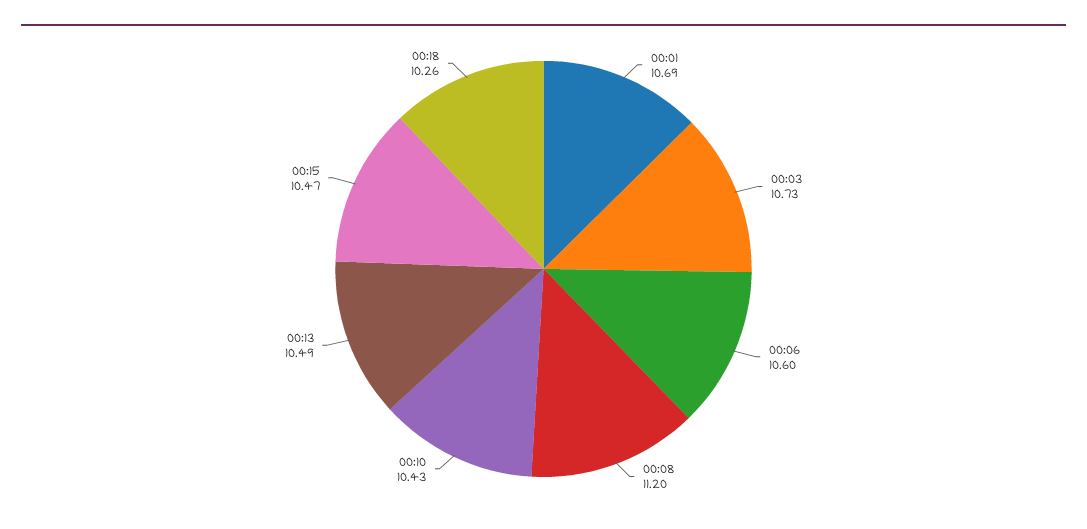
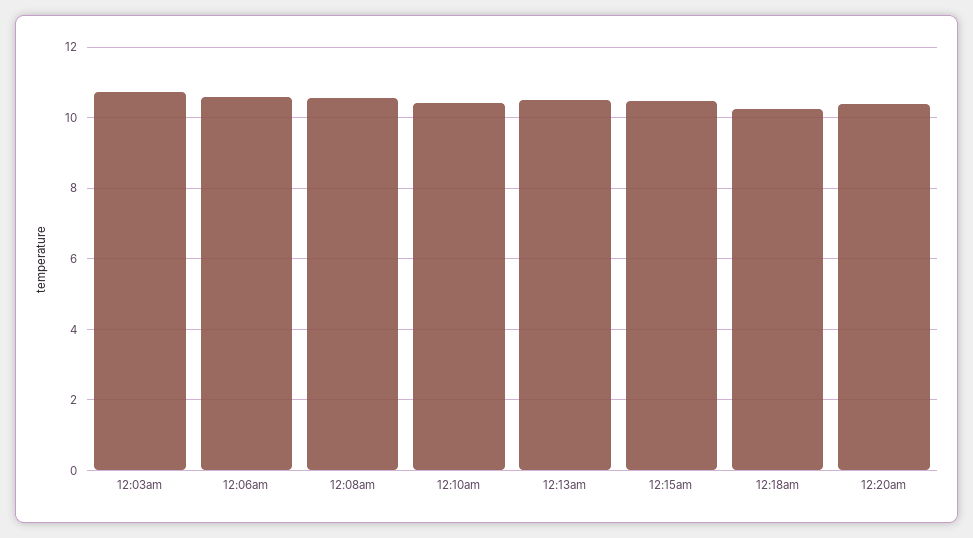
00:01: 10.69 -> none
00:08: 11.2 -> 10.6
12:20am: none -> 10.4

